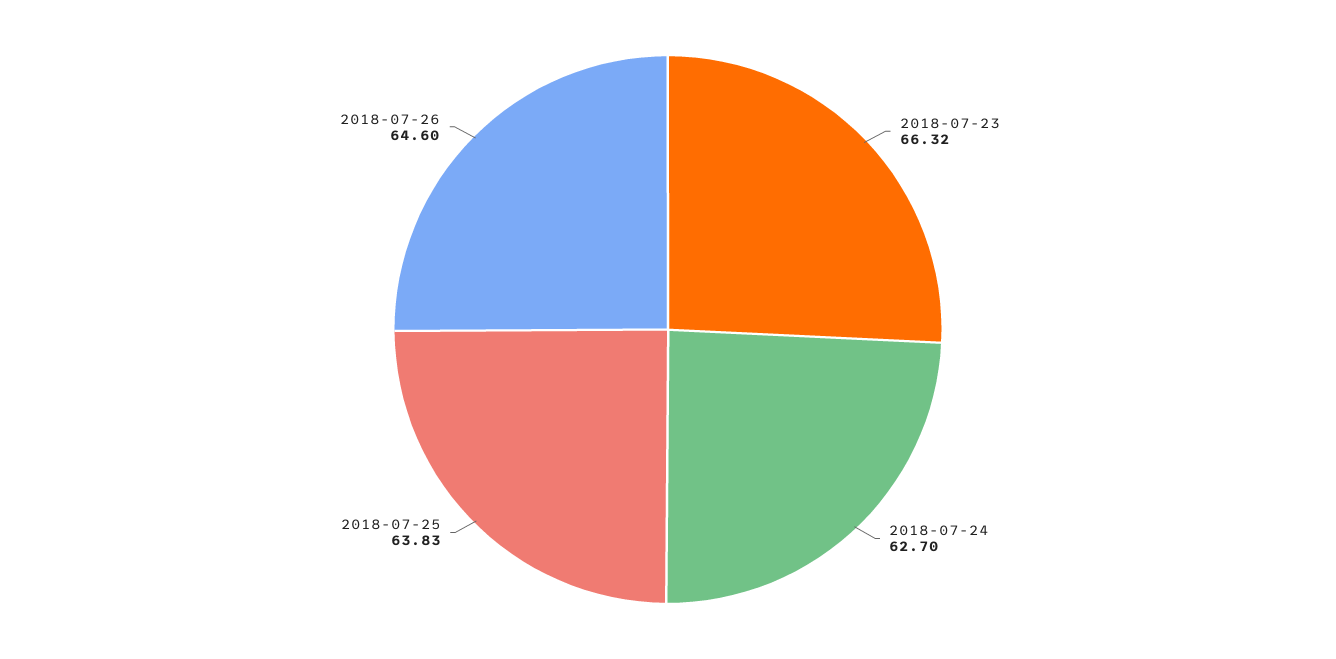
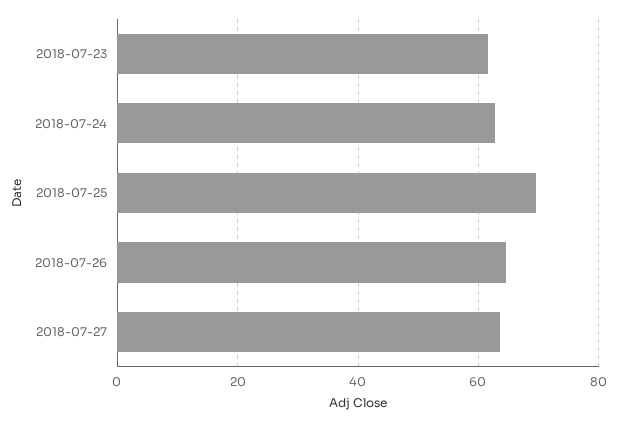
2018-07-23: 66.32 -> 62
2018-07-25: 63.83 -> 70
2018-07-27: none -> 64

